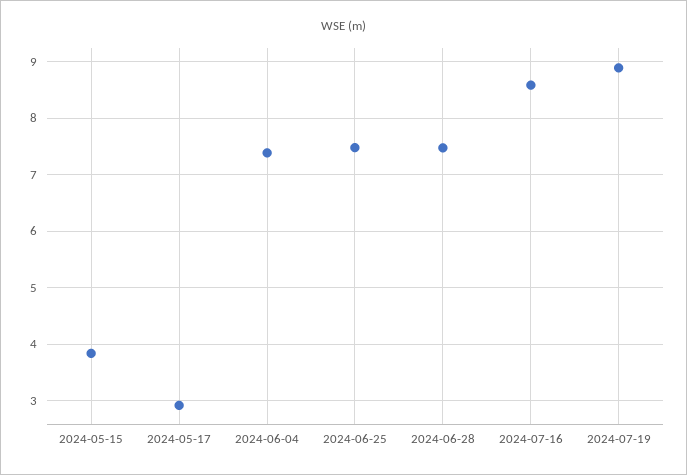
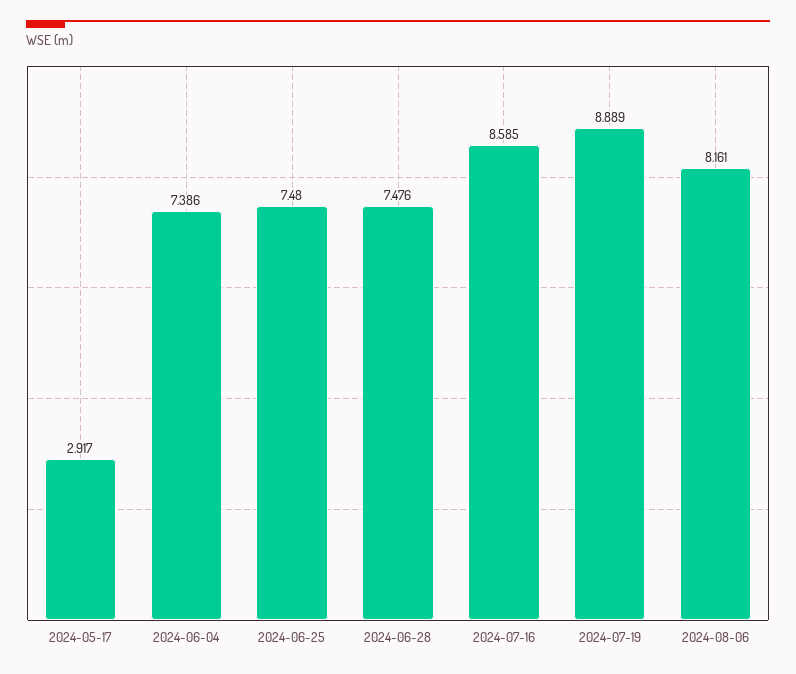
2024-05-15: 3.8 -> none
2024-08-06: none -> 8.161

